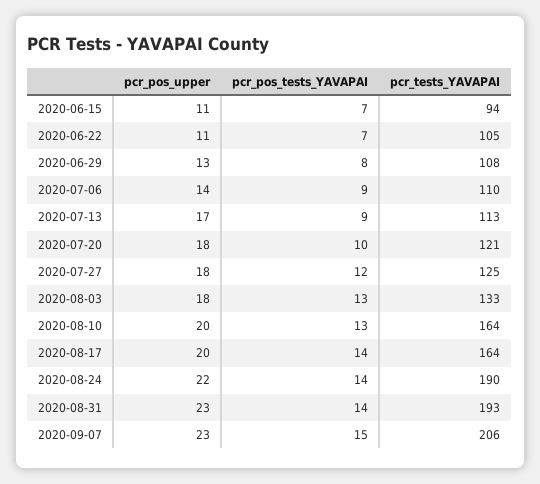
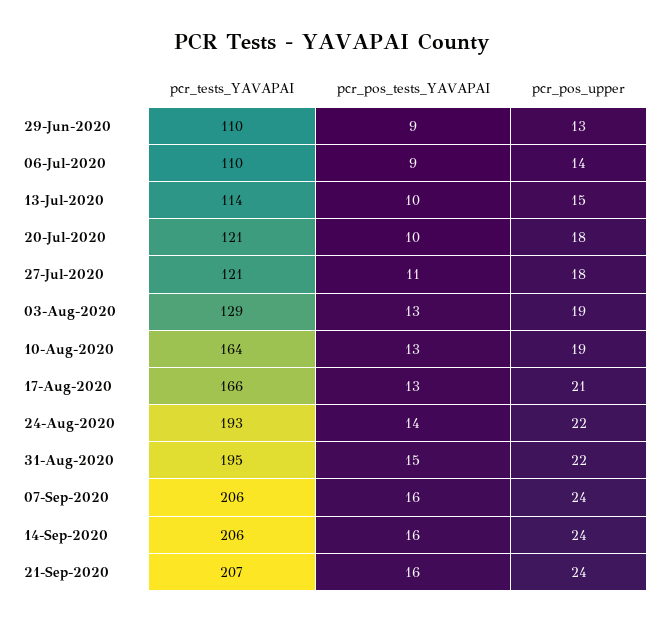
pcr_pos_upper, 2020-06-15: 11 -> none
pcr_pos_tests_YAVAPAI, 2020-06-15: 7 -> none
pcr_tests_YAVAPAI, 2020-06-15: 94 -> none
pcr_pos_upper, 2020-06-22: 11 -> none
pcr_pos_tests_YAVAPAI, 2020-06-22: 7 -> none
pcr_tests_YAVAPAI, 2020-06-22: 105 -> none
pcr_pos_tests_YAVAPAI, 2020-06-29: 8 -> 9
pcr_tests_YAVAPAI, 2020-06-29: 108 -> 110
pcr_pos_upper, 2020-07-13: 17 -> 15
pcr_pos_tests_YAVAPAI, 2020-07-13: 9 -> 10
pcr_tests_YAVAPAI, 2020-07-13: 113 -> 114
pcr_pos_tests_YAVAPAI, 2020-07-27: 12 -> 11
pcr_tests_YAVAPAI, 2020-07-27: 125 -> 121
pcr_pos_upper, 2020-08-03: 18 -> 19
pcr_tests_YAVAPAI, 2020-08-03: 133 -> 129
pcr_pos_upper, 2020-08-10: 20 -> 19
pcr_pos_upper, 2020-08-17: 20 -> 21
pcr_pos_tests_YAVAPAI, 2020-08-17: 14 -> 13
pcr_tests_YAVAPAI, 2020-08-17: 164 -> 166
pcr_tests_YAVAPAI, 2020-08-24: 190 -> 193
pcr_pos_upper, 2020-08-31: 23 -> 22
pcr_pos_tests_YAVAPAI, 2020-08-31: 14 -> 15
pcr_tests_YAVAPAI, 2020-08-31: 193 -> 195
pcr_pos_upper, 2020-09-07: 23 -> 24
pcr_pos_tests_YAVAPAI, 2020-09-07: 15 -> 16
pcr_tests_YAVAPAI, 14-Sep-2020: none -> 206
pcr_pos_tests_YAVAPAI, 14-Sep-2020: none -> 16
pcr_pos_upper, 14-Sep-2020: none -> 24
pcr_tests_YAVAPAI, 21-Sep-2020: none -> 207
pcr_pos_tests_YAVAPAI, 21-Sep-2020: none -> 16
pcr_pos_upper, 21-Sep-2020: none -> 24

